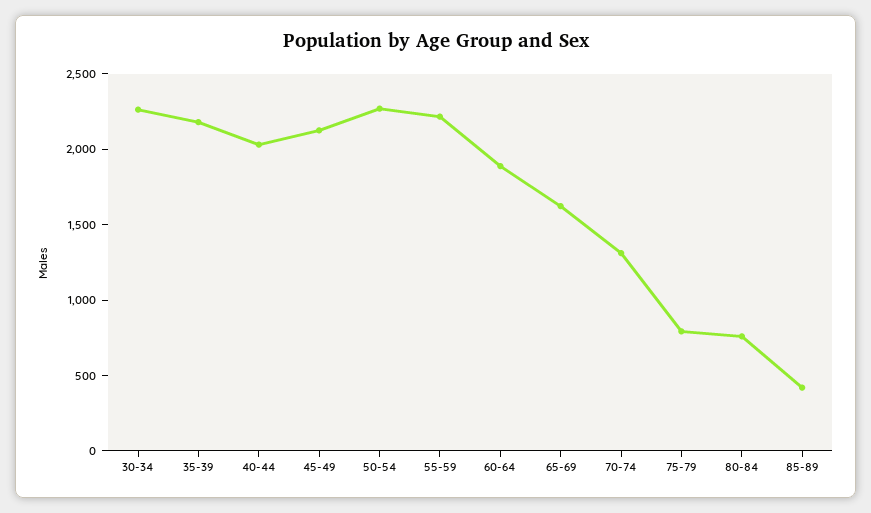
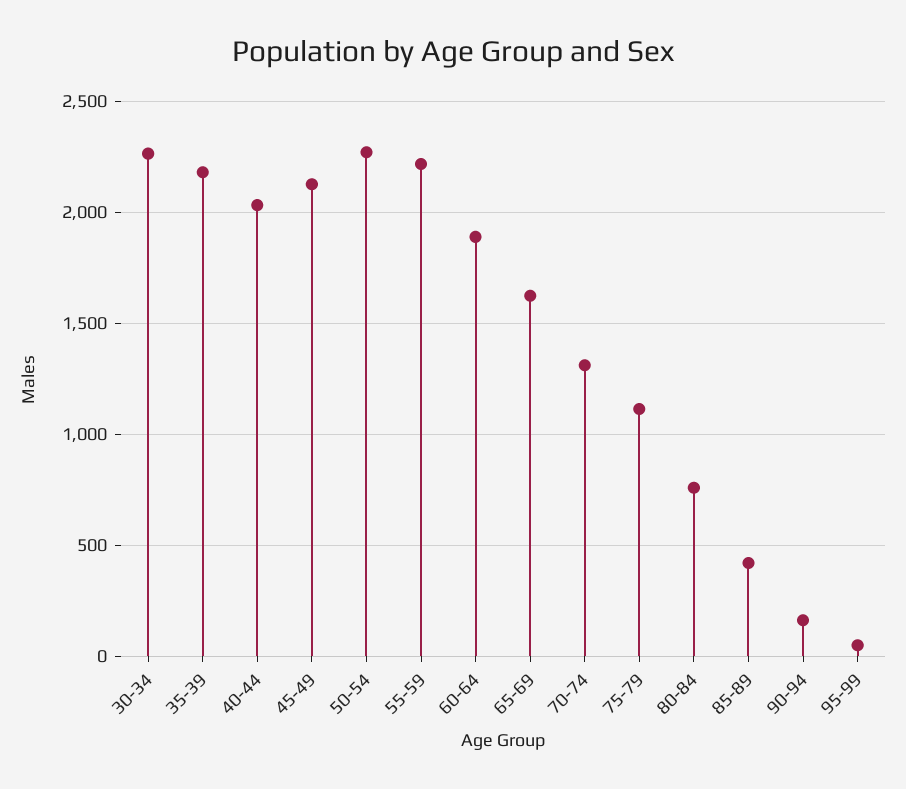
75-79: 800 -> 1100
90-94: none -> 150
95-99: none -> 50

